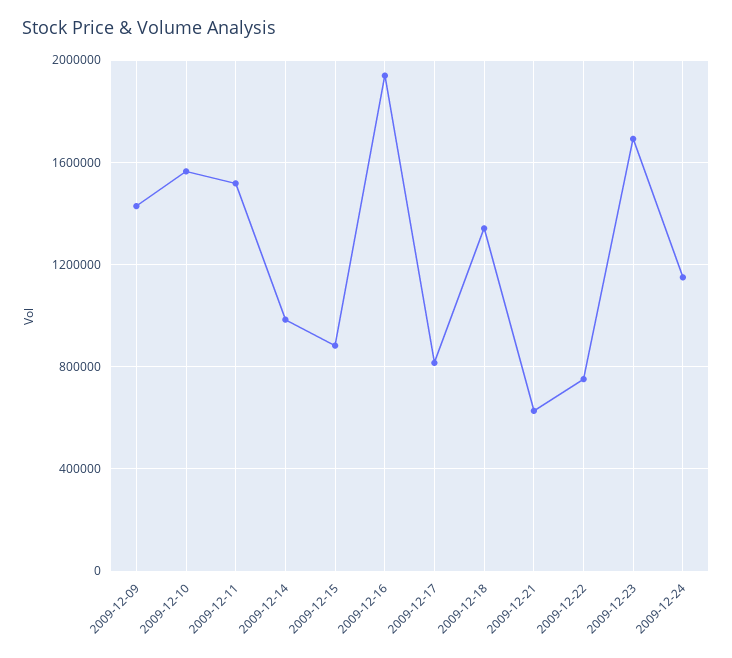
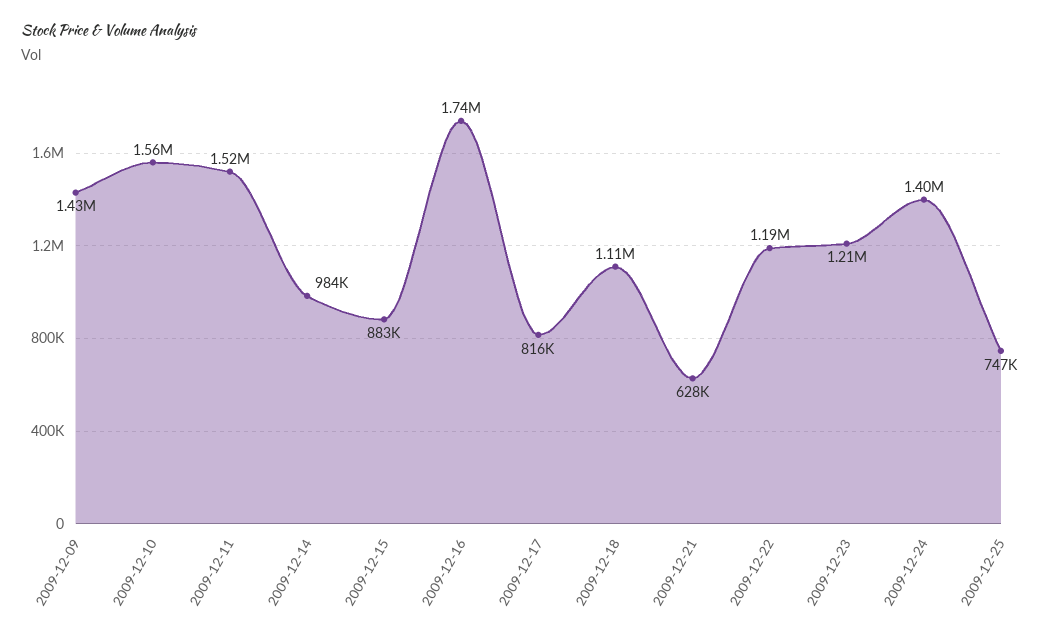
2009-12-16: 1950000 -> 1740000
2009-12-18: 1350000 -> 1110000
2009-12-22: 750000 -> 1190000
2009-12-23: 1700000 -> 1210000
2009-12-24: 1150000 -> 1400000
2009-12-25: none -> 747000

